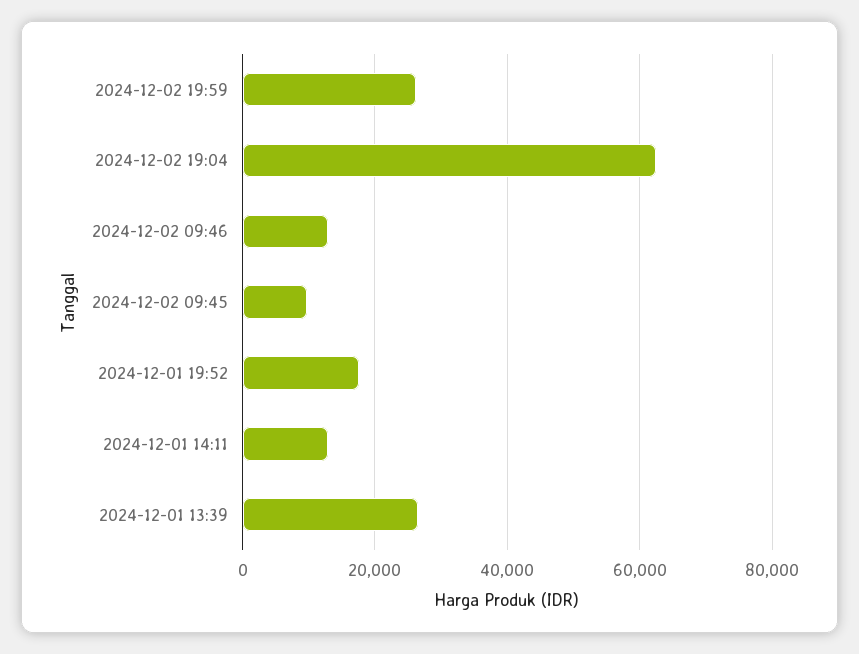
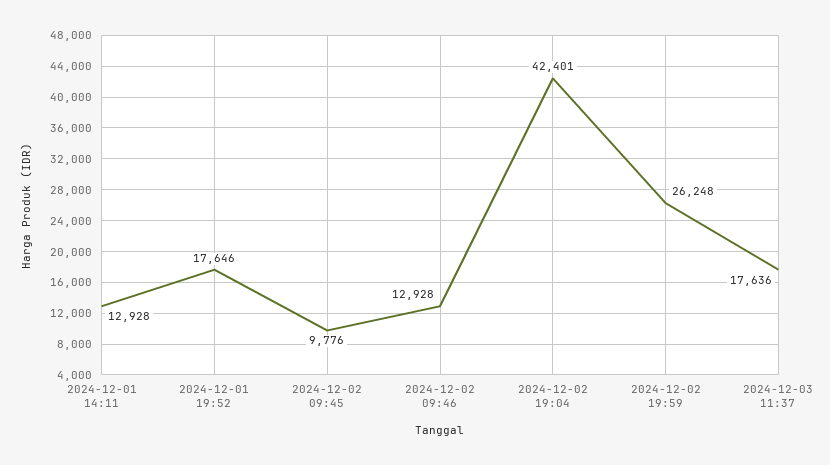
2024-12-02 19:04: 62000 -> 42401
2024-12-01 13:39: 26000 -> none
2024-12-03 11:37: none -> 17636

